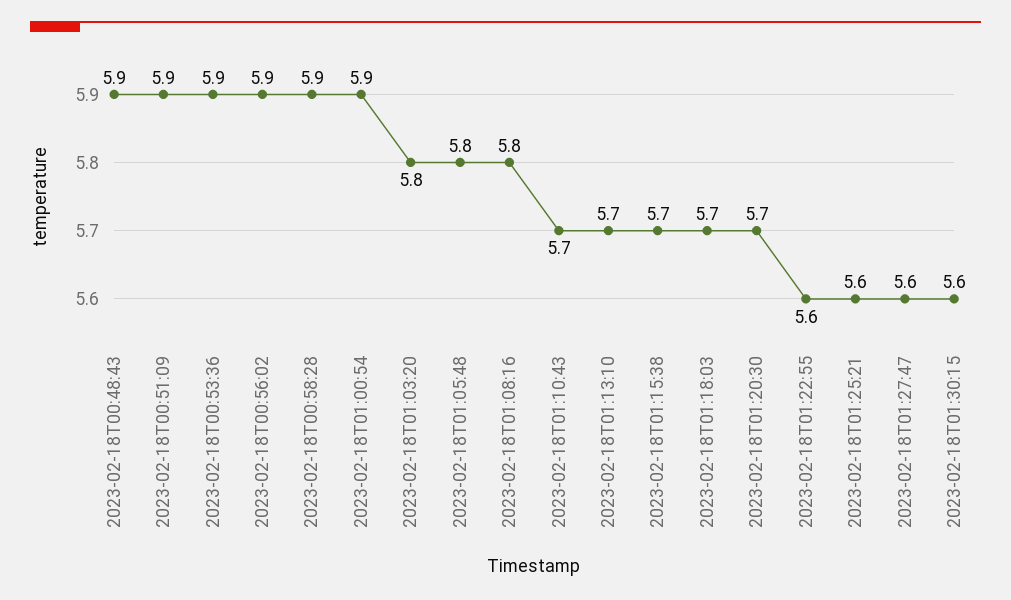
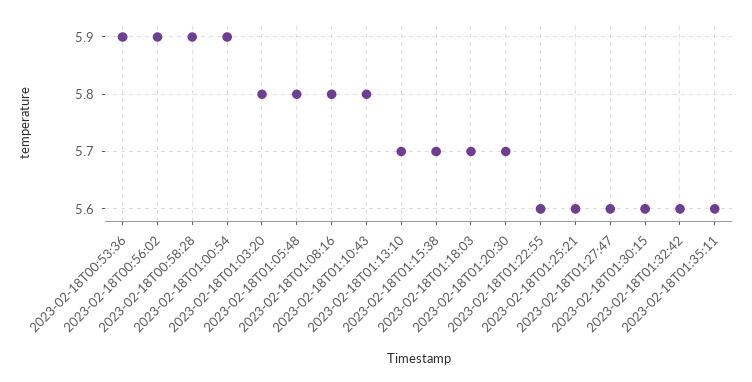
2023-02-18T00:48:43: 5.9 -> none
2023-02-18T00:51:09: 5.9 -> none
2023-02-18T01:10:43: 5.7 -> 5.8
2023-02-18T01:32:42: none -> 5.6
2023-02-18T01:35:11: none -> 5.6

